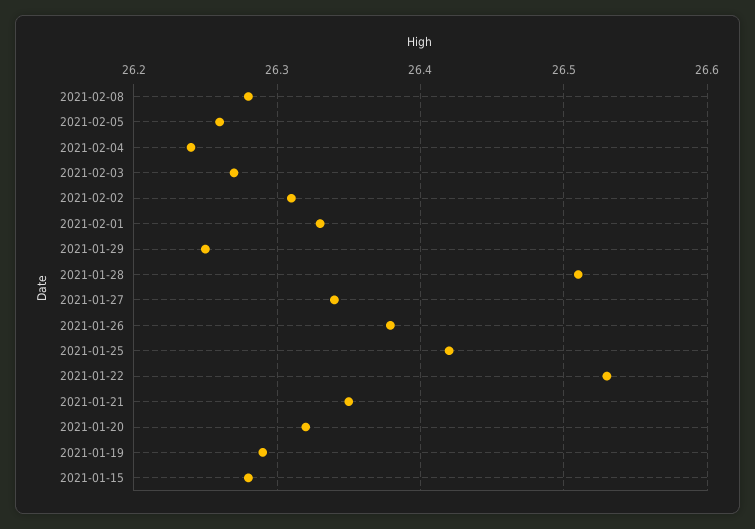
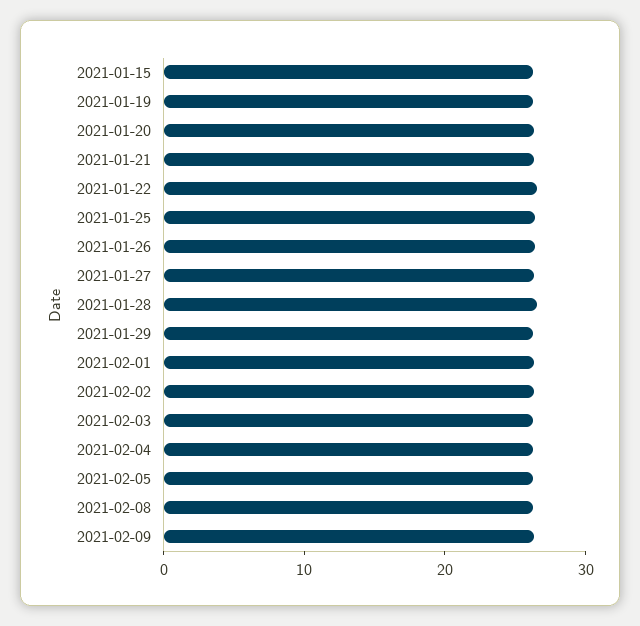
2021-02-09: none -> 26

